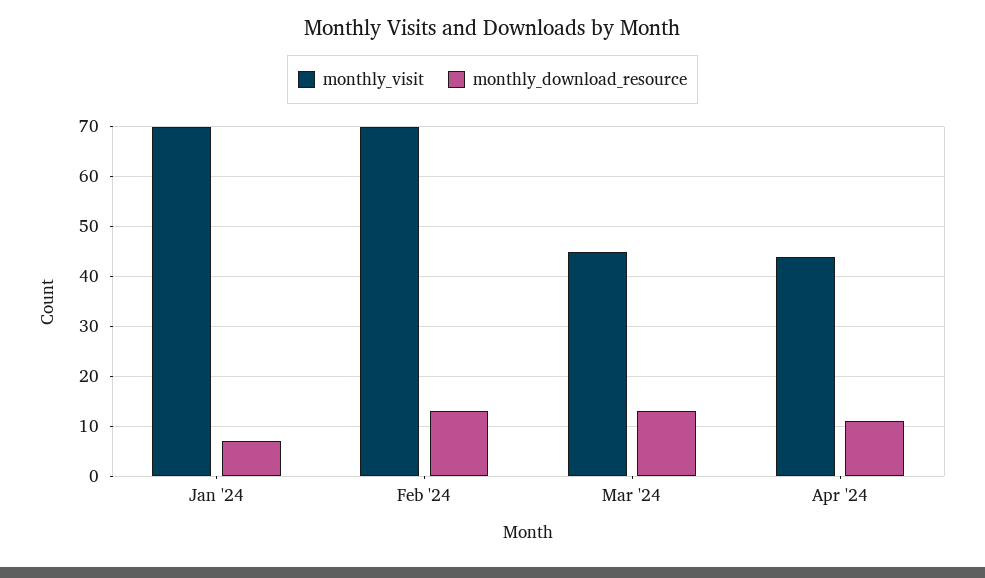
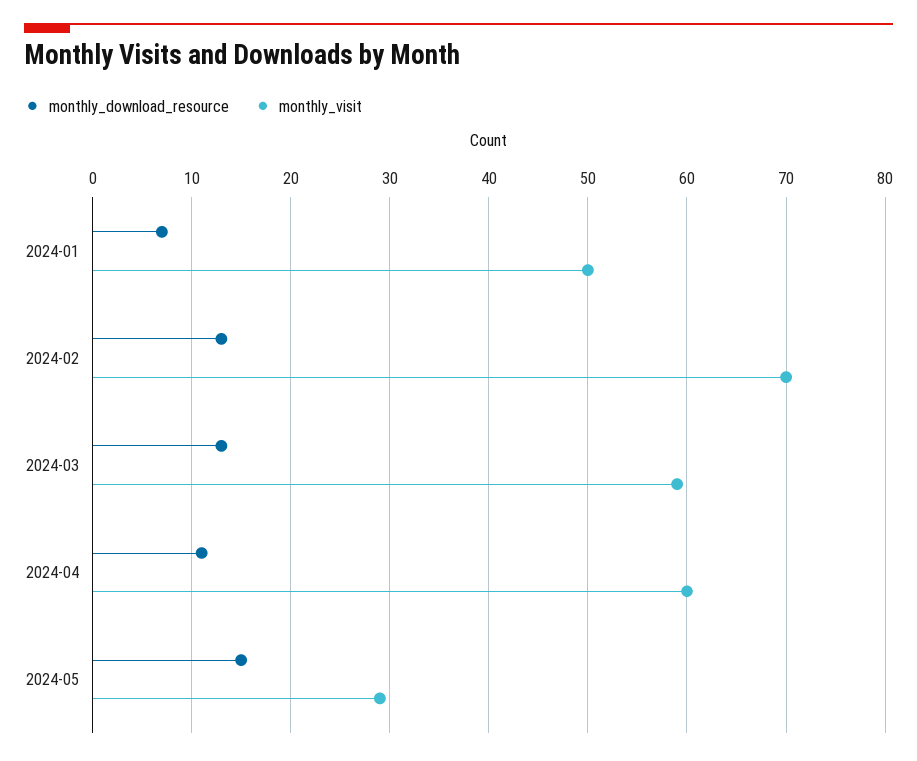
monthly_visit, Jan '24: 70 -> 50
monthly_visit, Mar '24: 45 -> 59
monthly_visit, Apr '24: 45 -> 60
monthly_download_resource, 2024-05: none -> 15
monthly_visit, 2024-05: none -> 29

